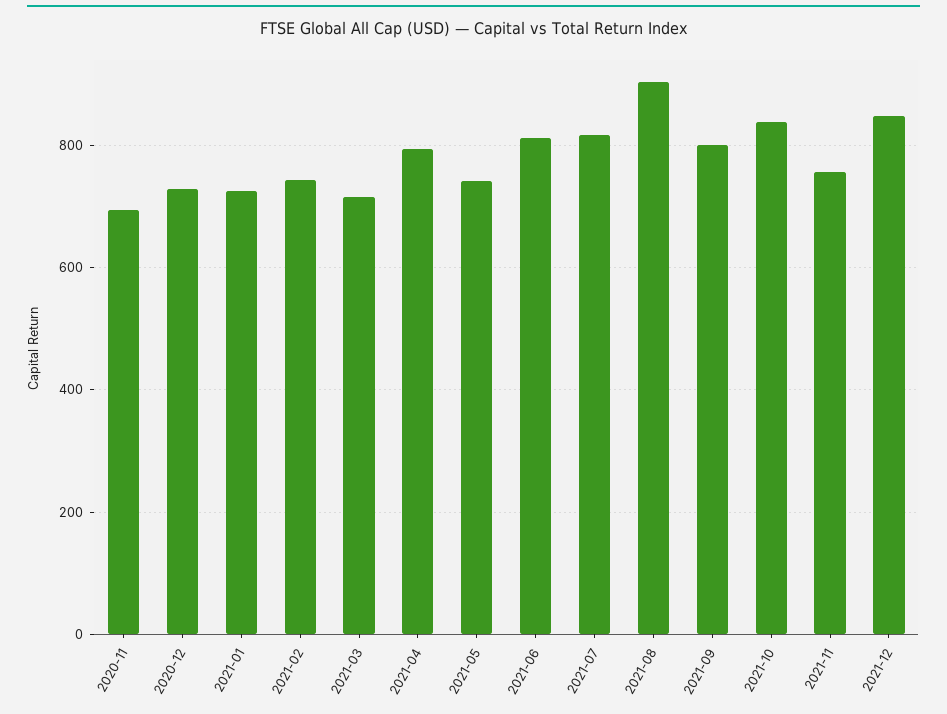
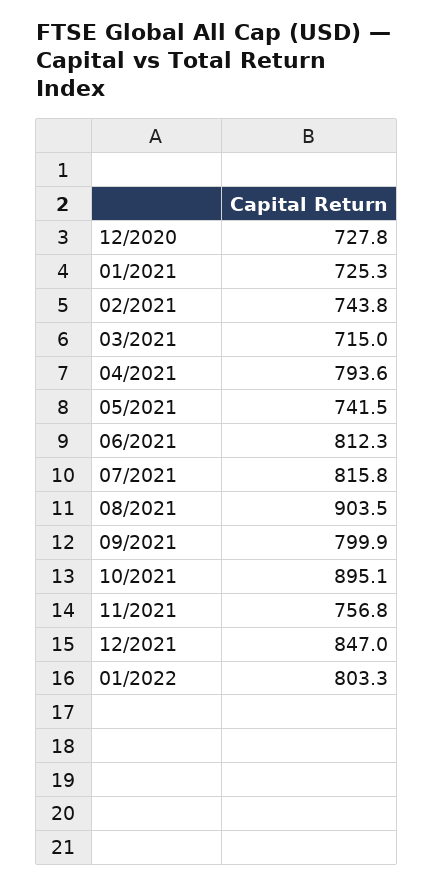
2020-11: 700 -> none
2021-10: 840 -> 895.1
01/2022: none -> 803.3

